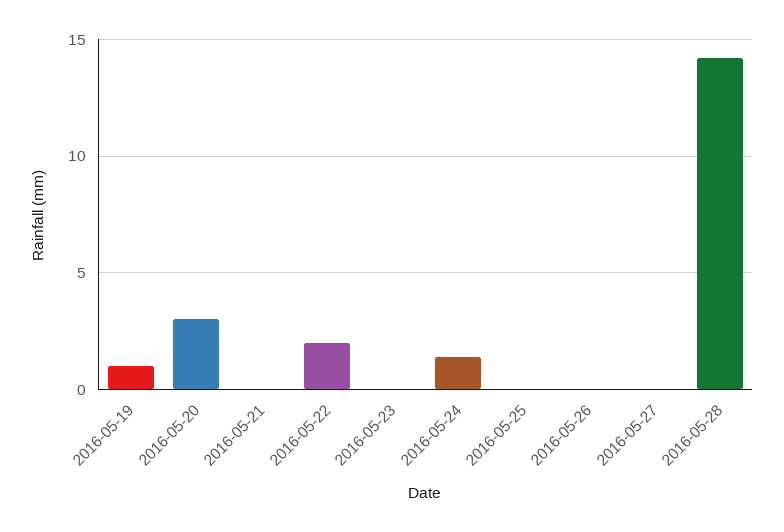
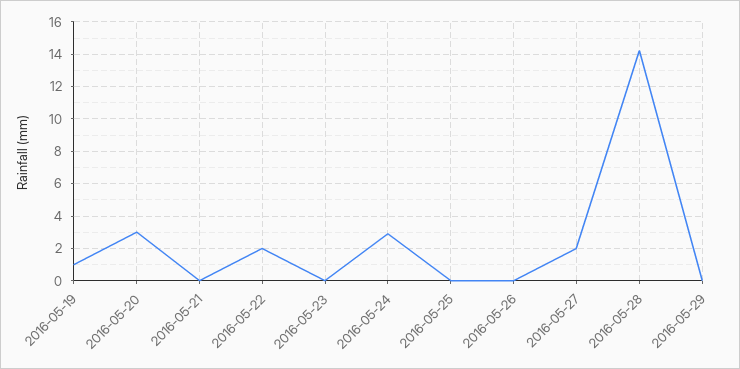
2016-05-24: 1.5 -> 3
2016-05-27: 0 -> 2
2016-05-29: none -> 0

